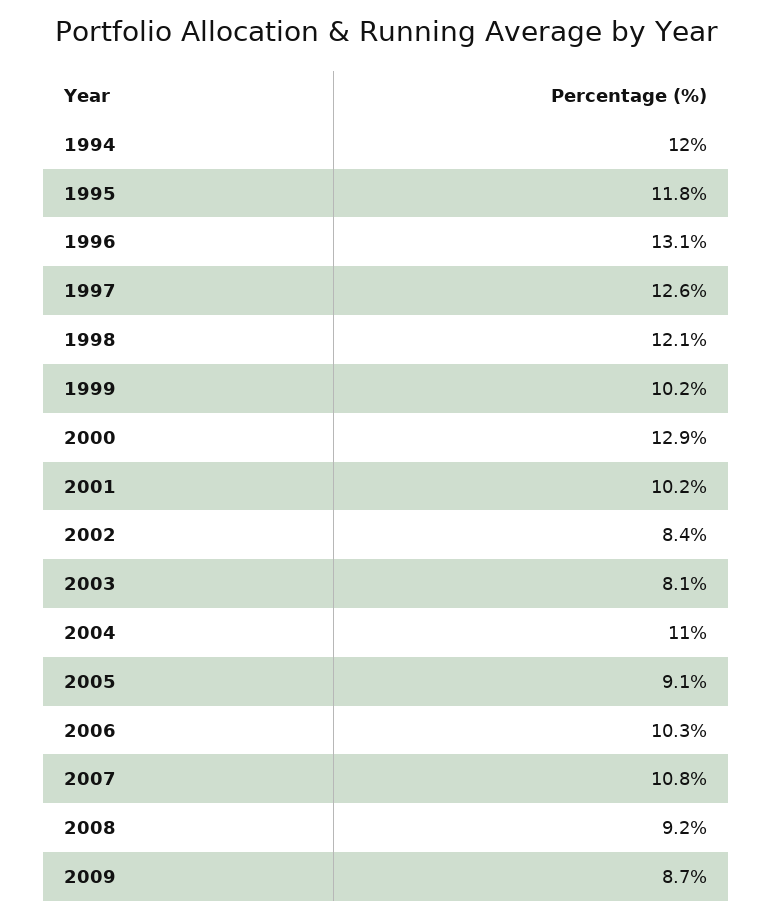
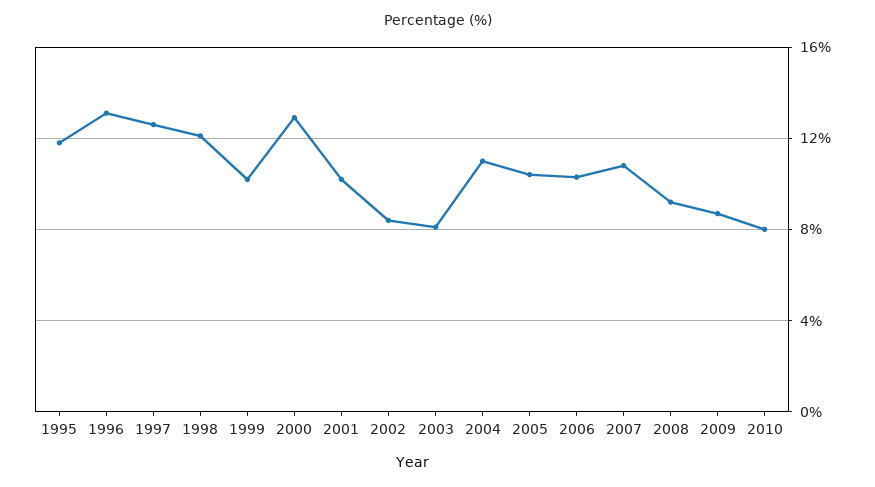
1994: 12 -> none
2005: 9.1 -> 10.5
2010: none -> 8

